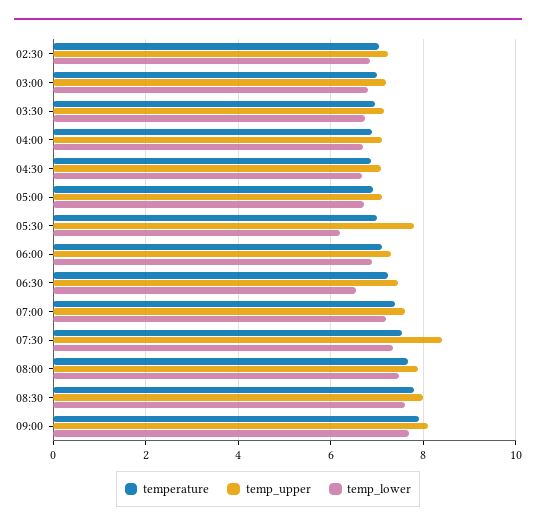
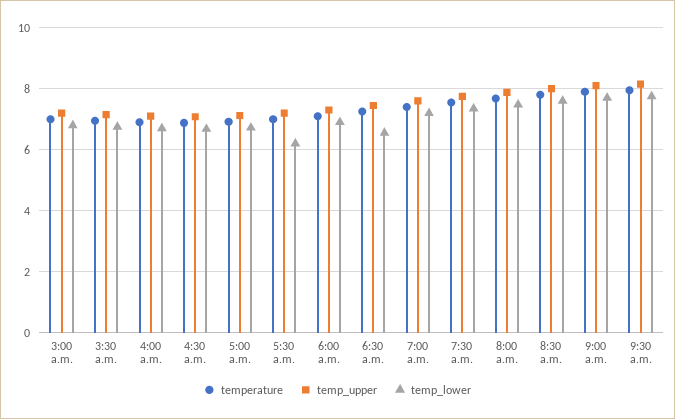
temperature, 02:30: 7 -> none
temp_upper, 02:30: 7.2 -> none
temp_lower, 02:30: 6.8 -> none
temp_upper, 05:30: 7.8 -> 7.2
temp_upper, 07:30: 8.4 -> 7.8
temperature, 9:30 a.m.: none -> 8
temp_upper, 9:30 a.m.: none -> 8.2
temp_lower, 9:30 a.m.: none -> 7.8

